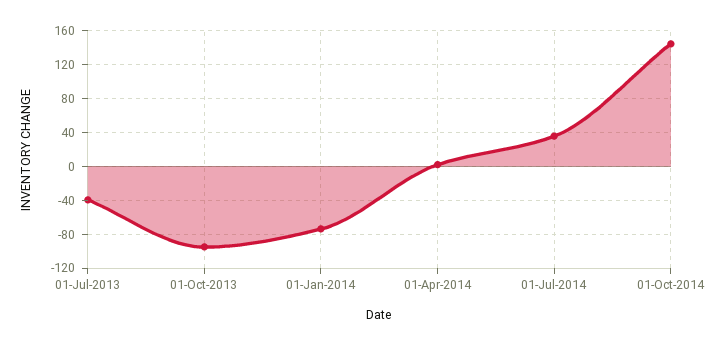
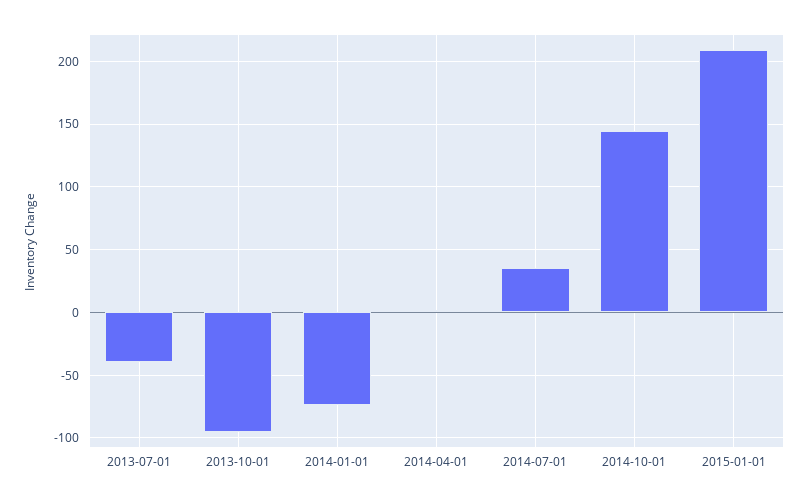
2015-01-01: none -> 210

